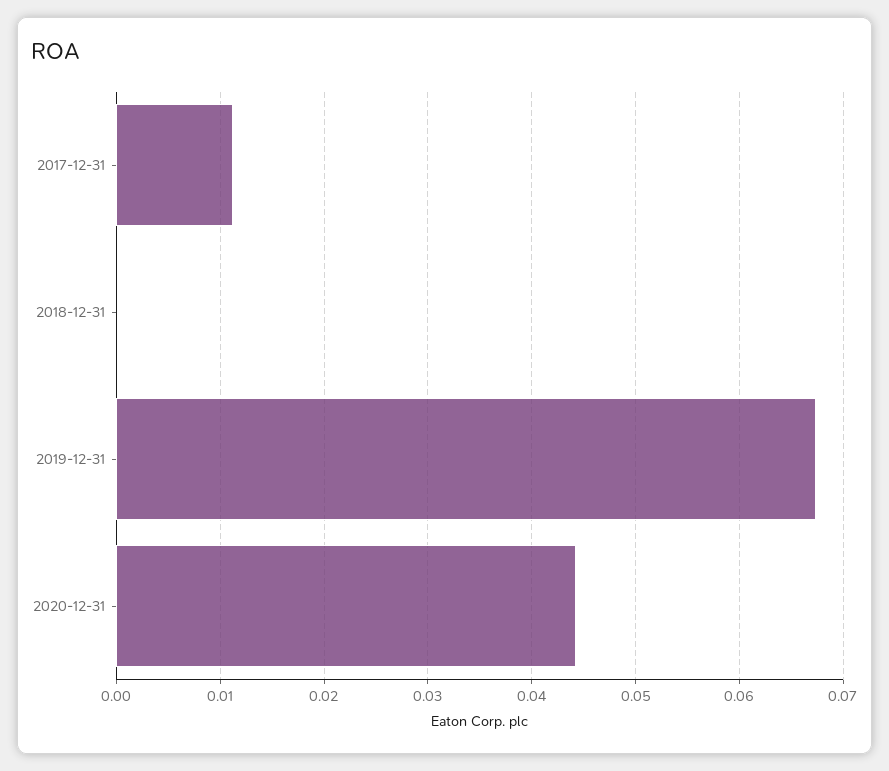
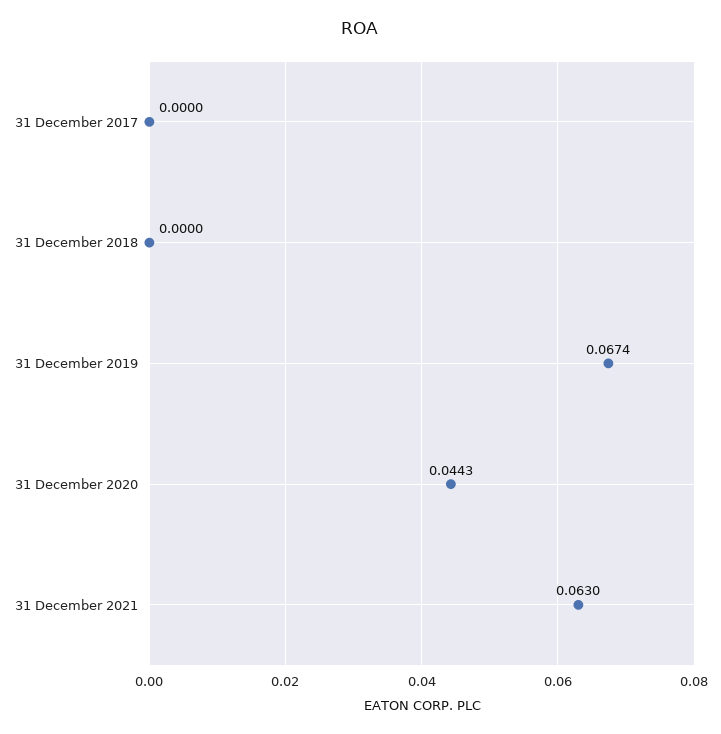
2017-12-31: 0.011 -> 0
31 December 2021: none -> 0.063

